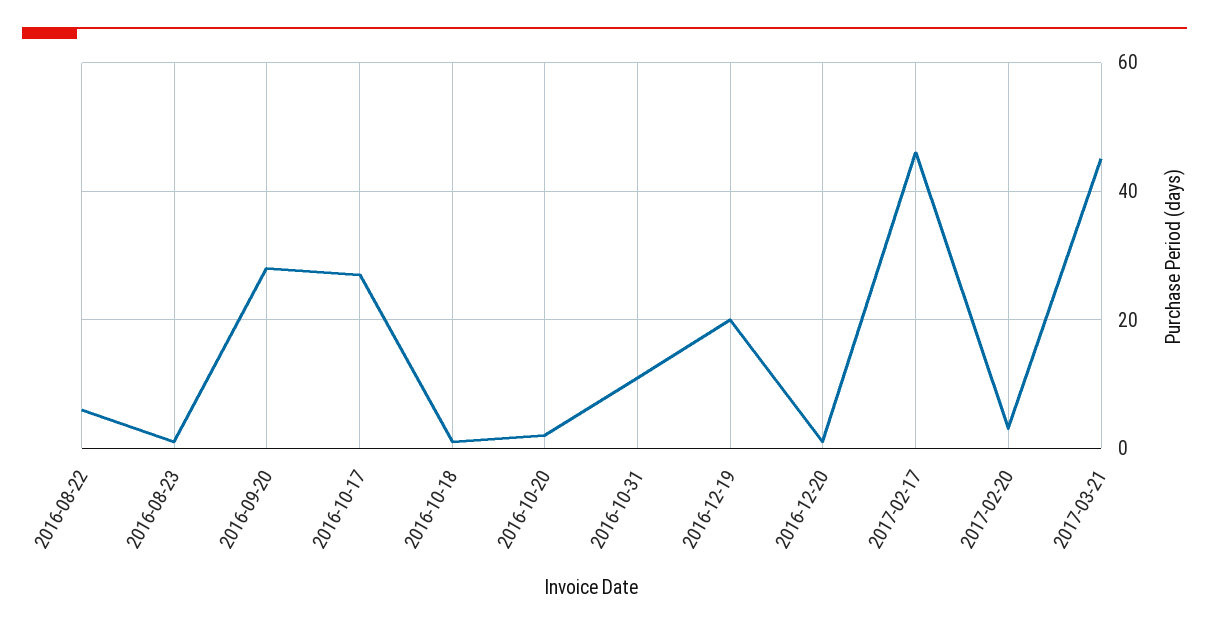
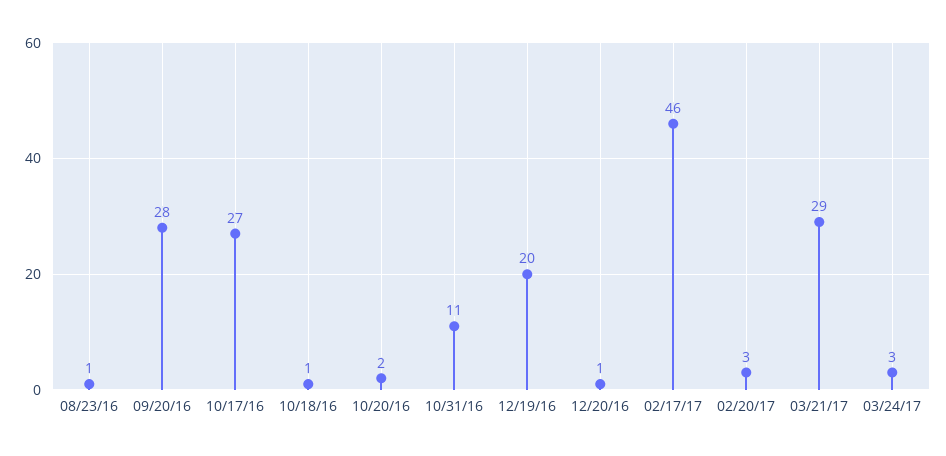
2016-08-22: 5 -> none
2017-03-21: 45 -> 29
03/24/17: none -> 3

